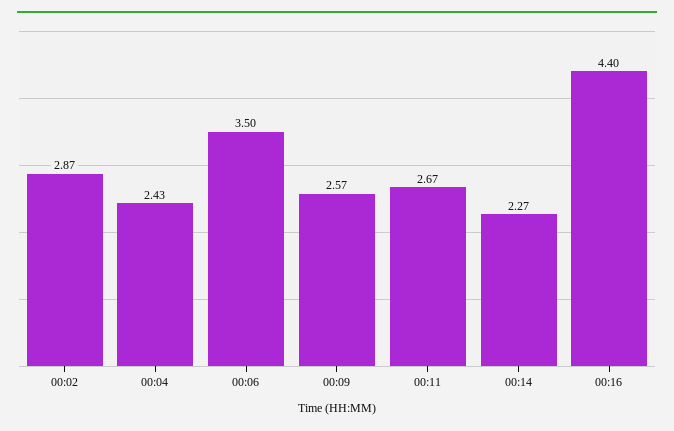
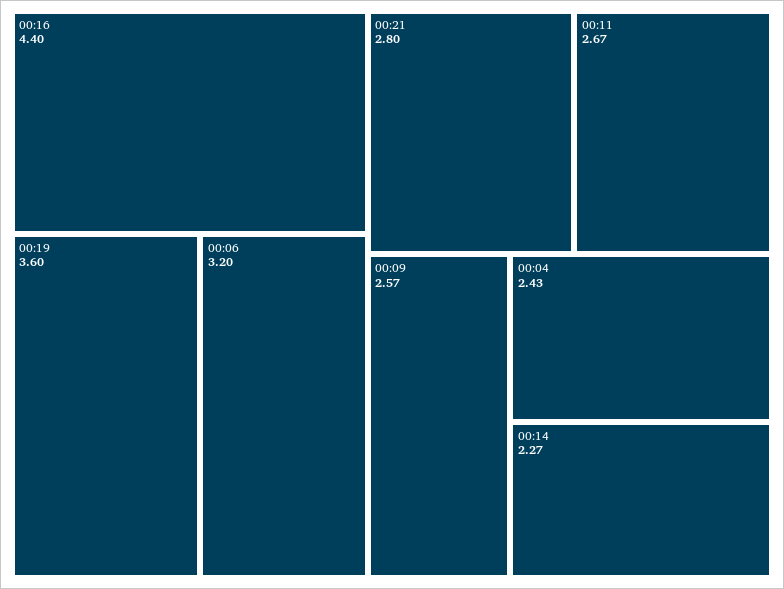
00:02: 2.87 -> none
00:06: 3.5 -> 3.2
00:19: none -> 3.6
00:21: none -> 2.8

